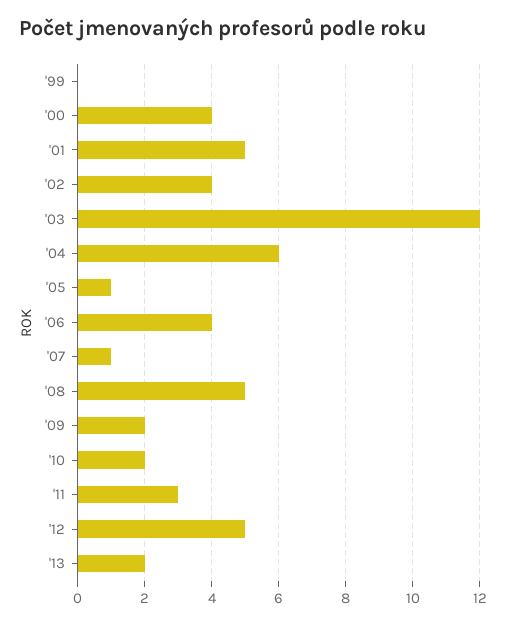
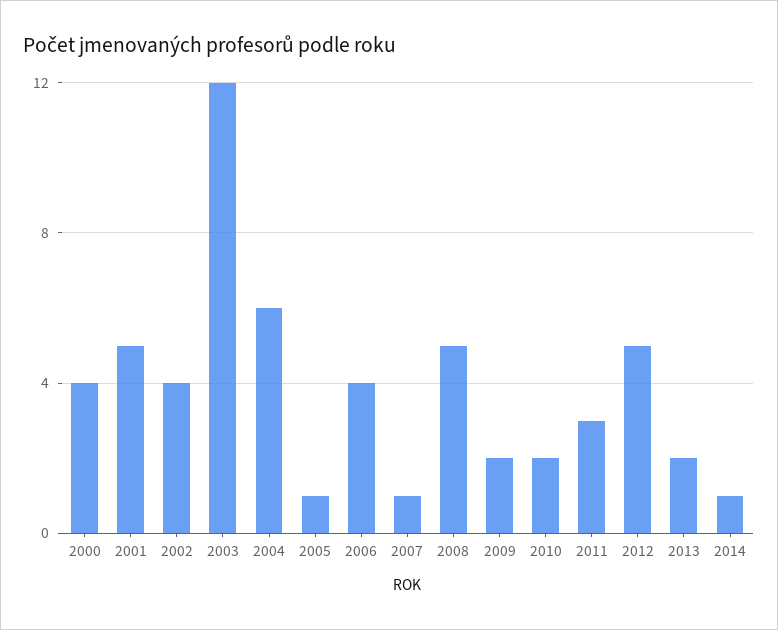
'99: 0 -> none
2014: none -> 1

